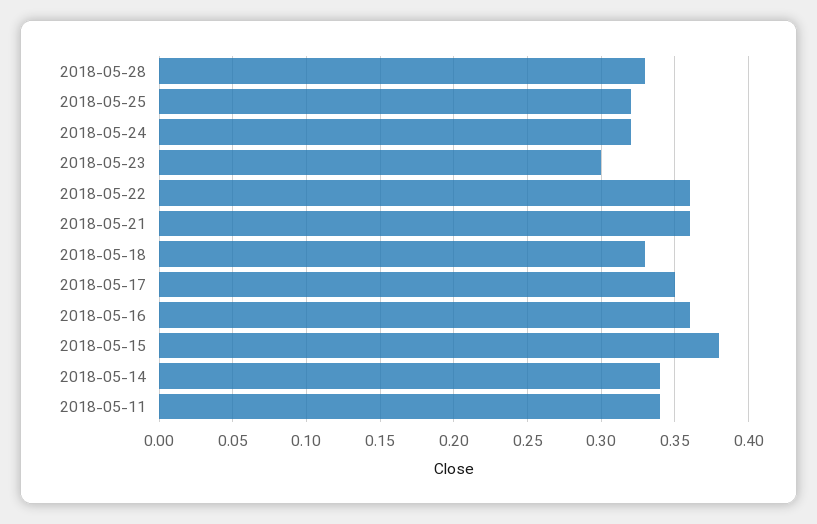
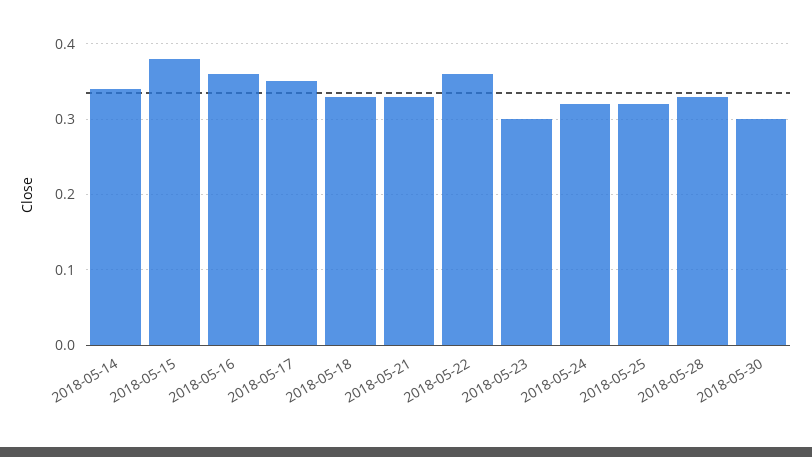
2018-05-21: 0.36 -> 0.33
2018-05-11: 0.34 -> none
2018-05-30: none -> 0.3

